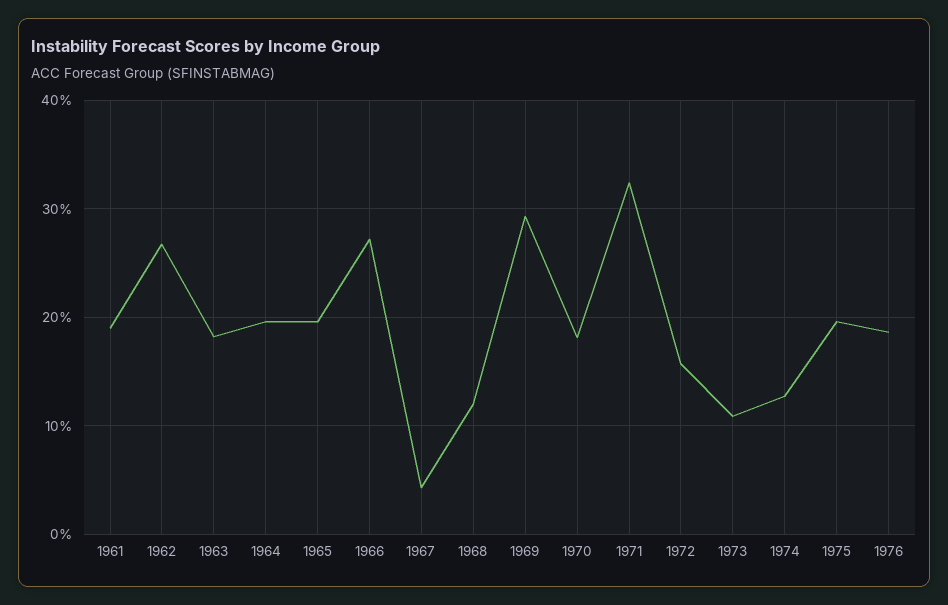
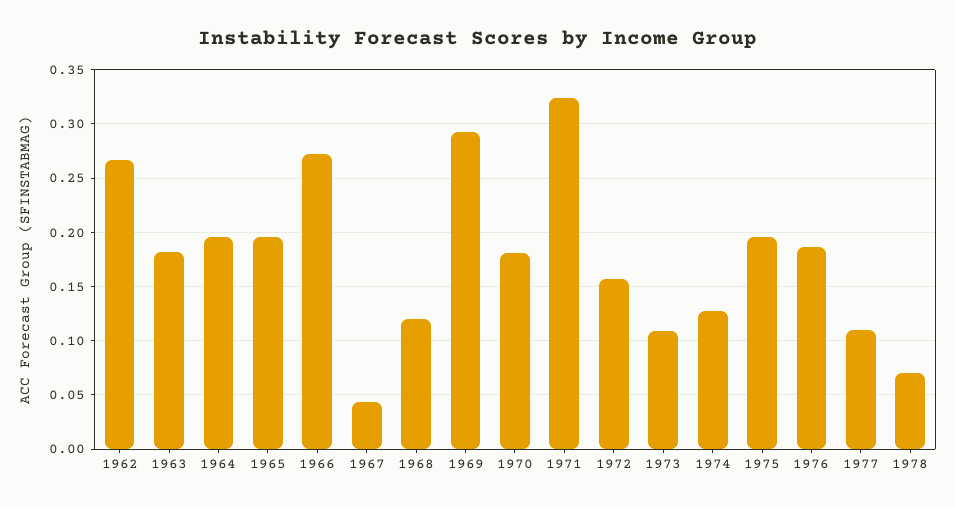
1961: 0.19 -> none
1977: none -> 0.11
1978: none -> 0.07

